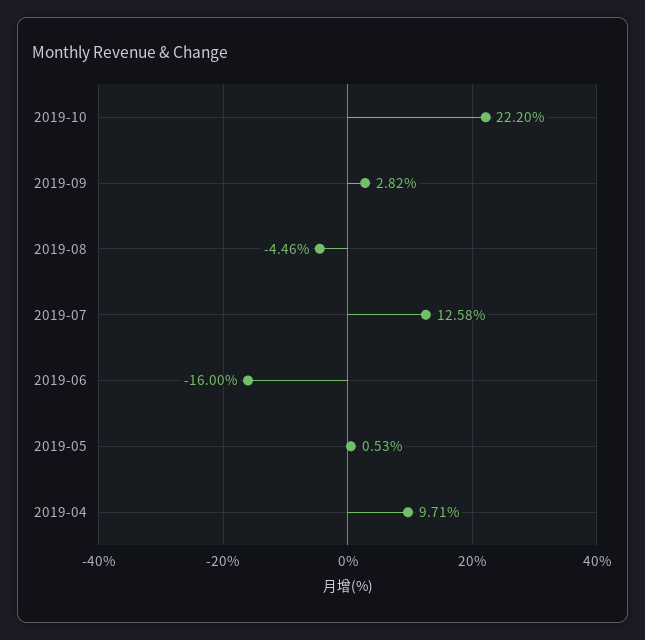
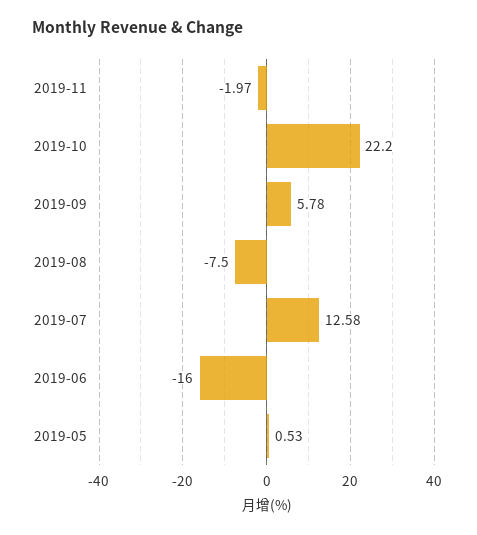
2019-09: 2.82 -> 5.78
2019-08: -4.46 -> -7.5
2019-04: 9.71 -> none
2019-11: none -> -1.97

